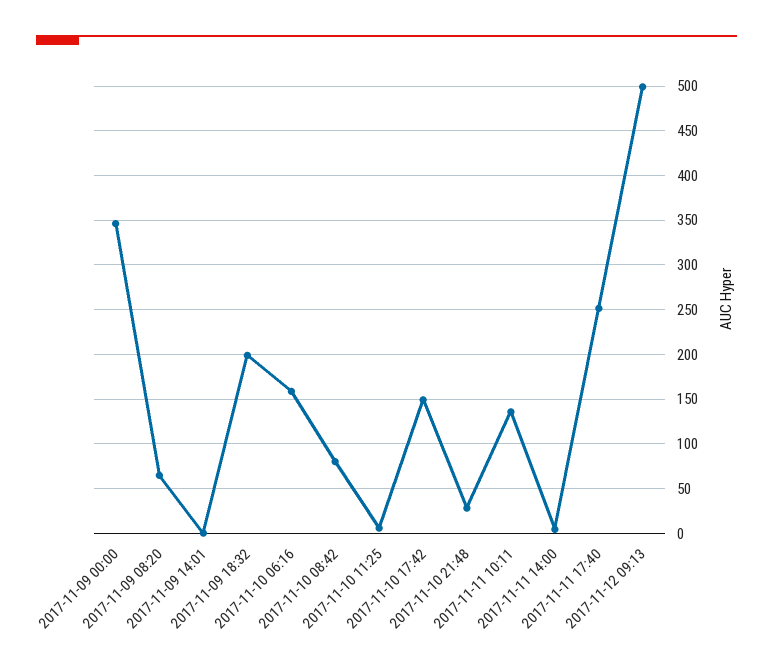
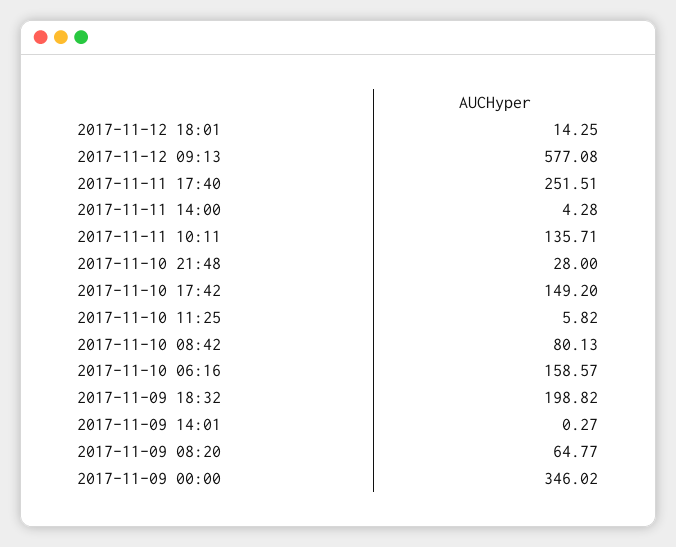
2017-11-12 09:13: 500 -> 577.08
2017-11-12 18:01: none -> 14.25

